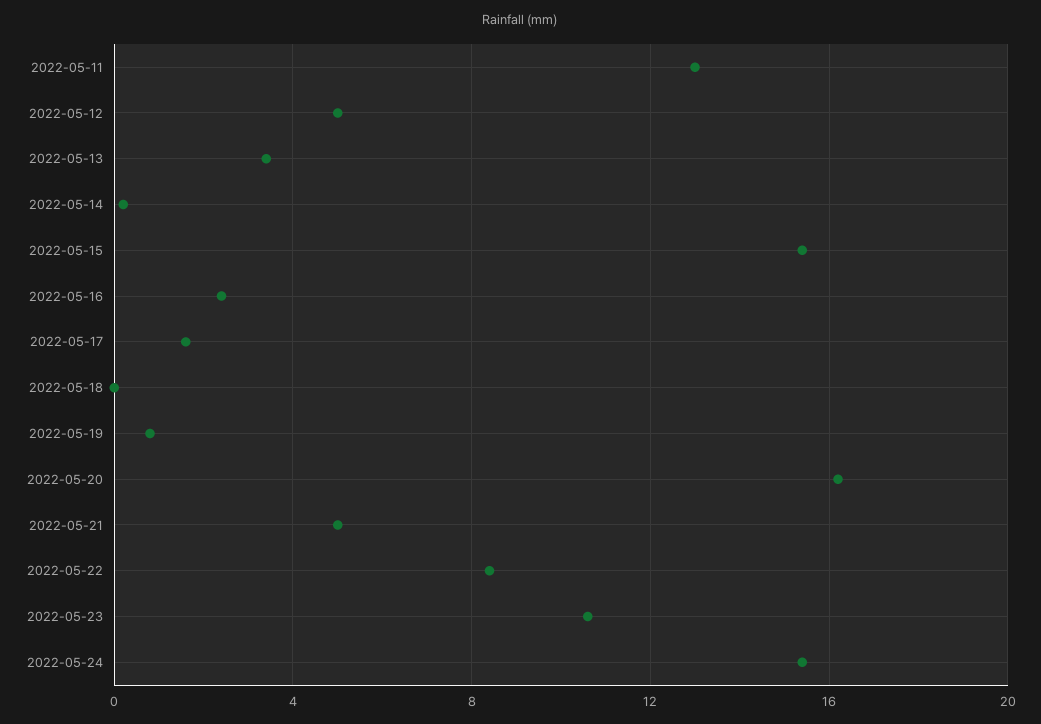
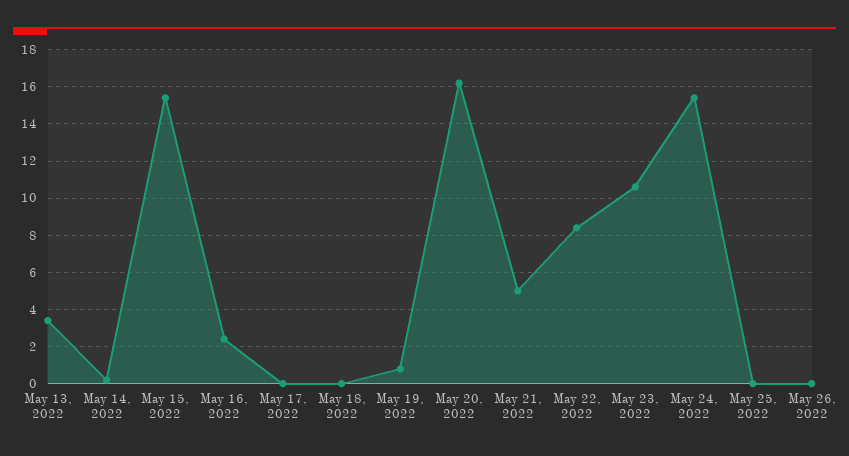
2022-05-11: 13 -> none
2022-05-12: 5 -> none
2022-05-17: 1.5 -> 0
May 25, 2022: none -> 0
May 26, 2022: none -> 0

